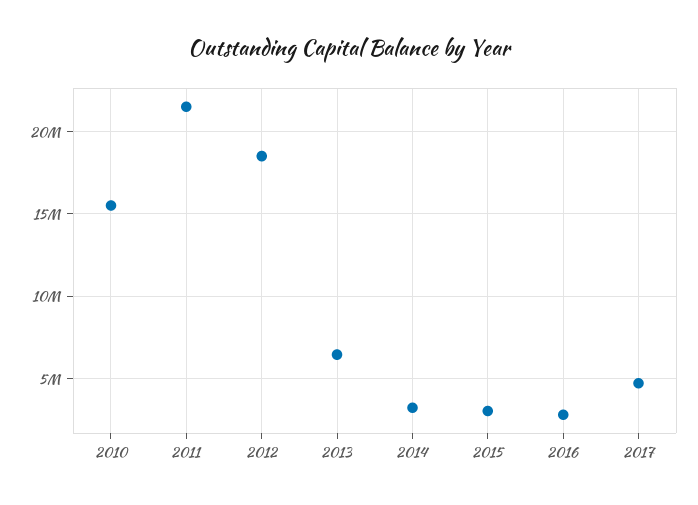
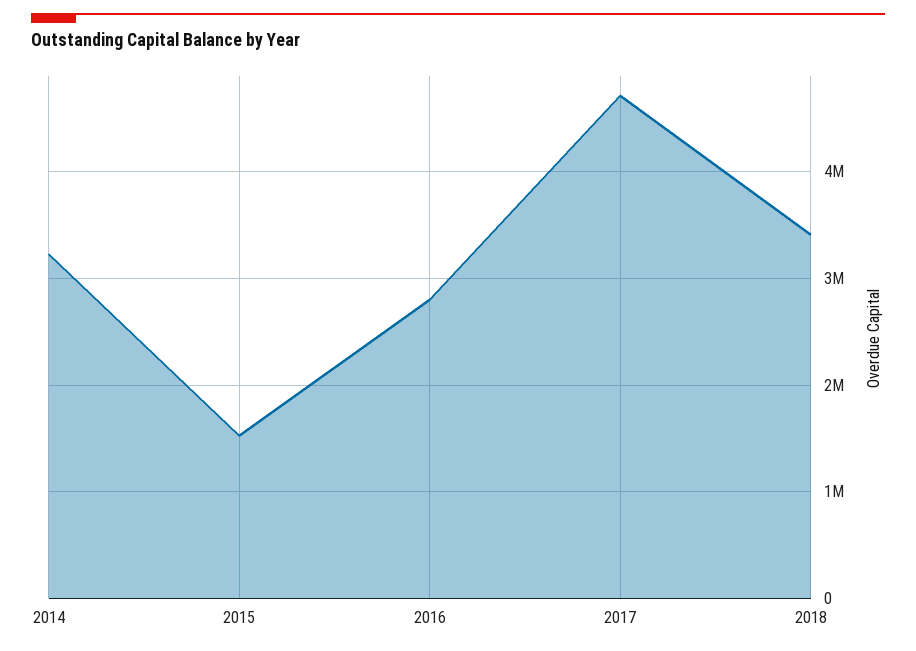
2010: 15500000 -> none
2011: 21500000 -> none
2012: 18500000 -> none
2013: 6500000 -> none
2015: 3000000 -> 1500000
2018: none -> 3400000

